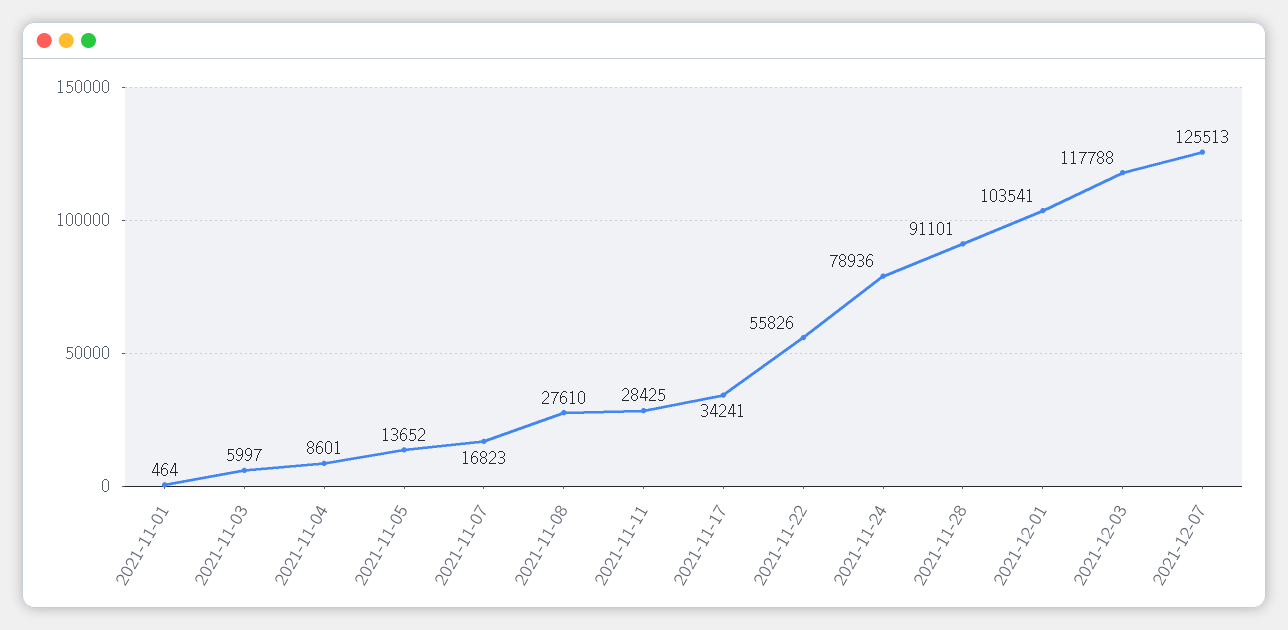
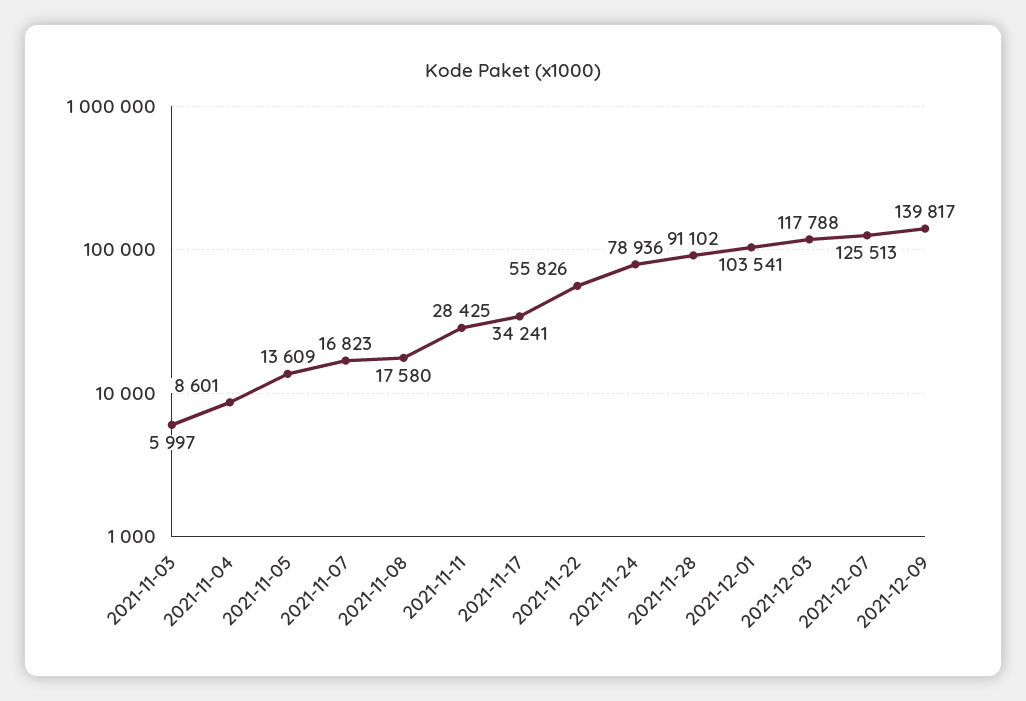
2021-11-01: 464 -> none
2021-11-05: 13652 -> 13609
2021-11-08: 27610 -> 17580
2021-11-28: 91101 -> 91102
2021-12-09: none -> 139817

